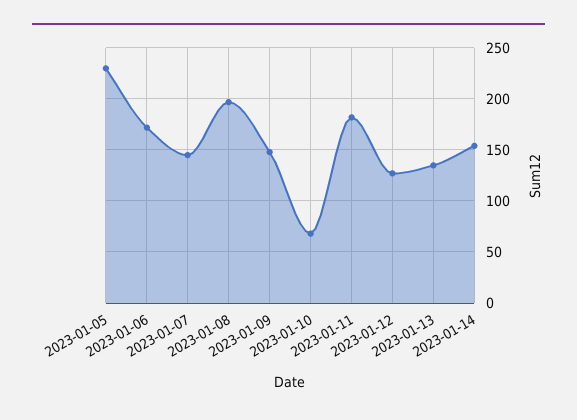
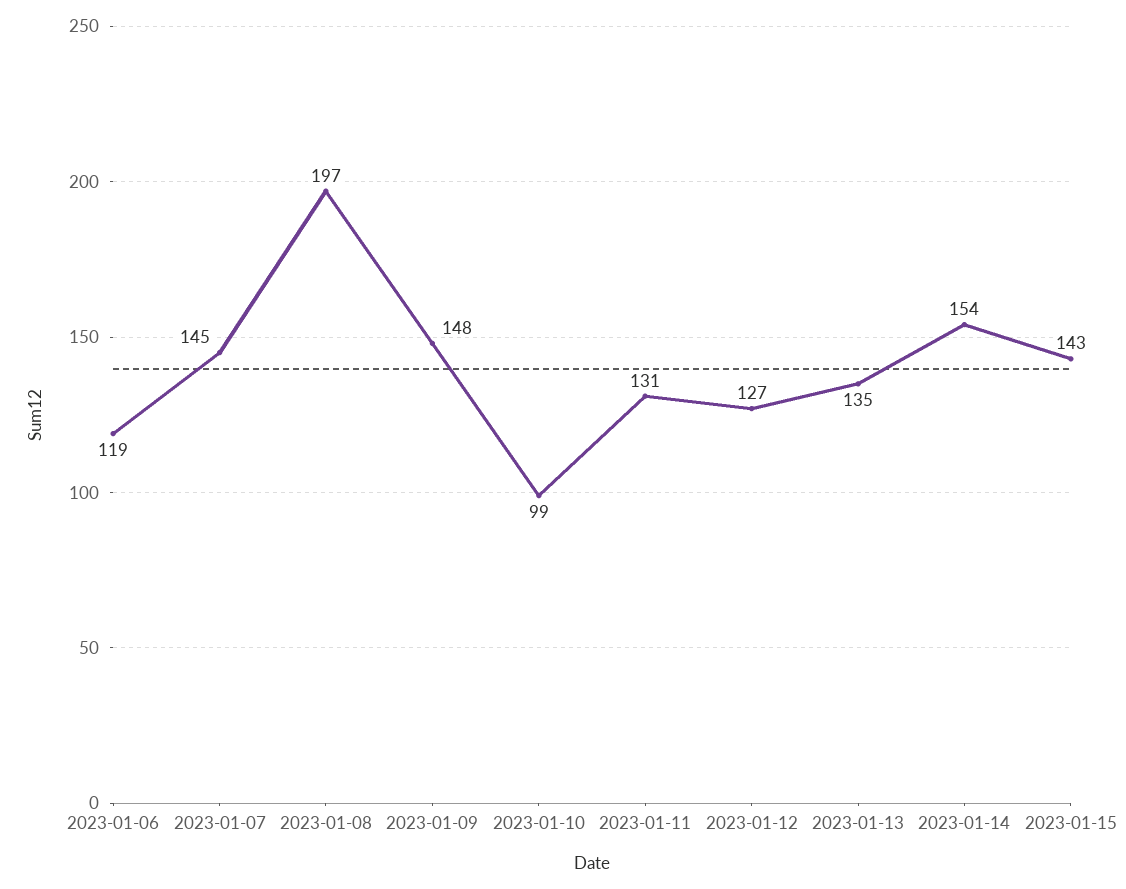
2023-01-05: 230 -> none
2023-01-06: 170 -> 119
2023-01-10: 70 -> 99
2023-01-11: 180 -> 131
2023-01-15: none -> 143

